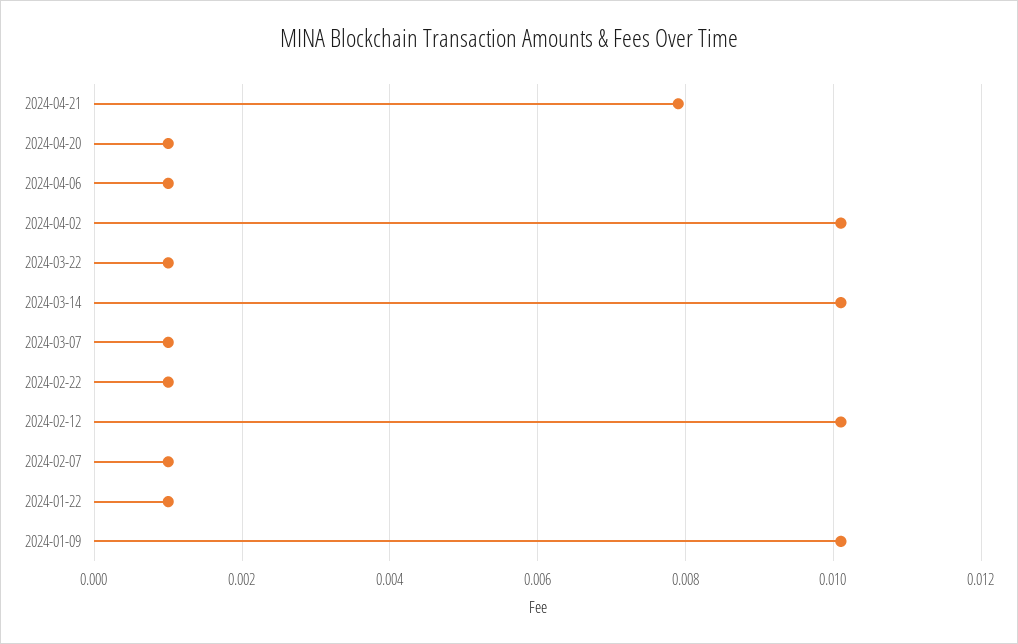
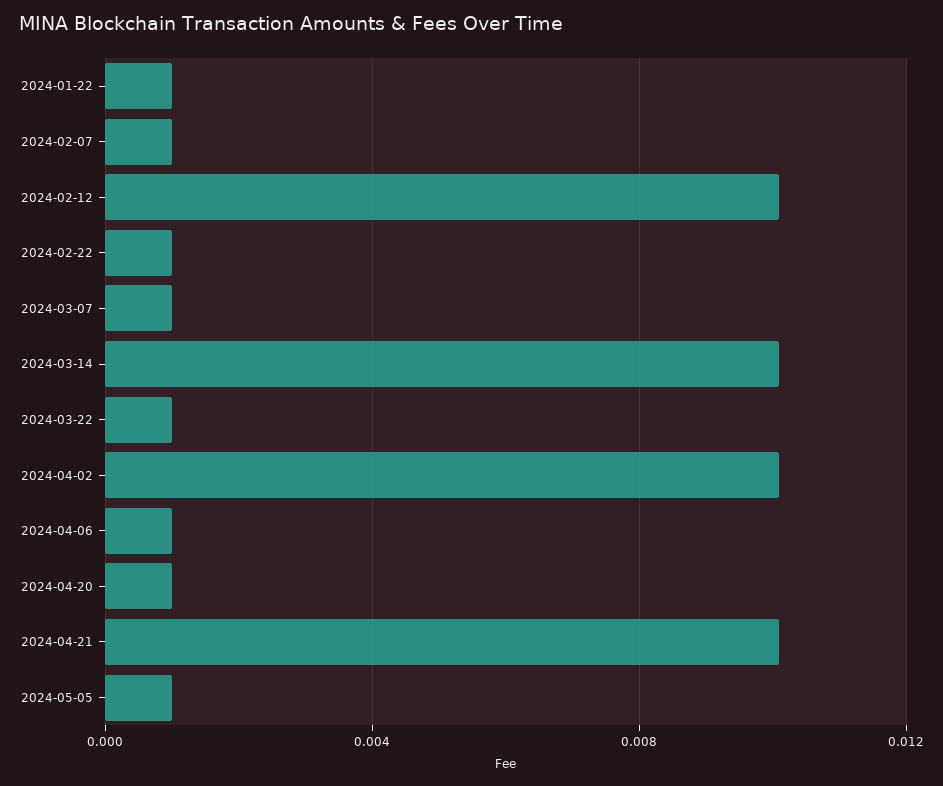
2024-04-21: 0.008 -> 0.01
2024-01-09: 0.01 -> none
2024-05-05: none -> 0.001

